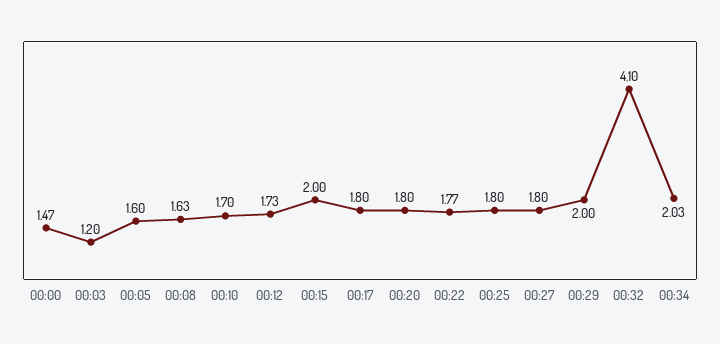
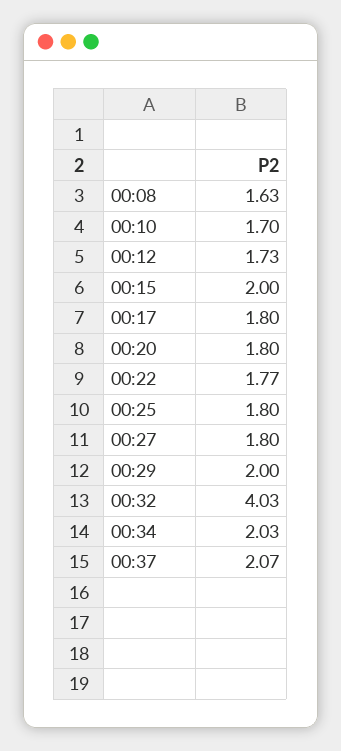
00:00: 1.47 -> none
00:03: 1.2 -> none
00:05: 1.6 -> none
00:32: 4.1 -> 4.03
00:37: none -> 2.07

